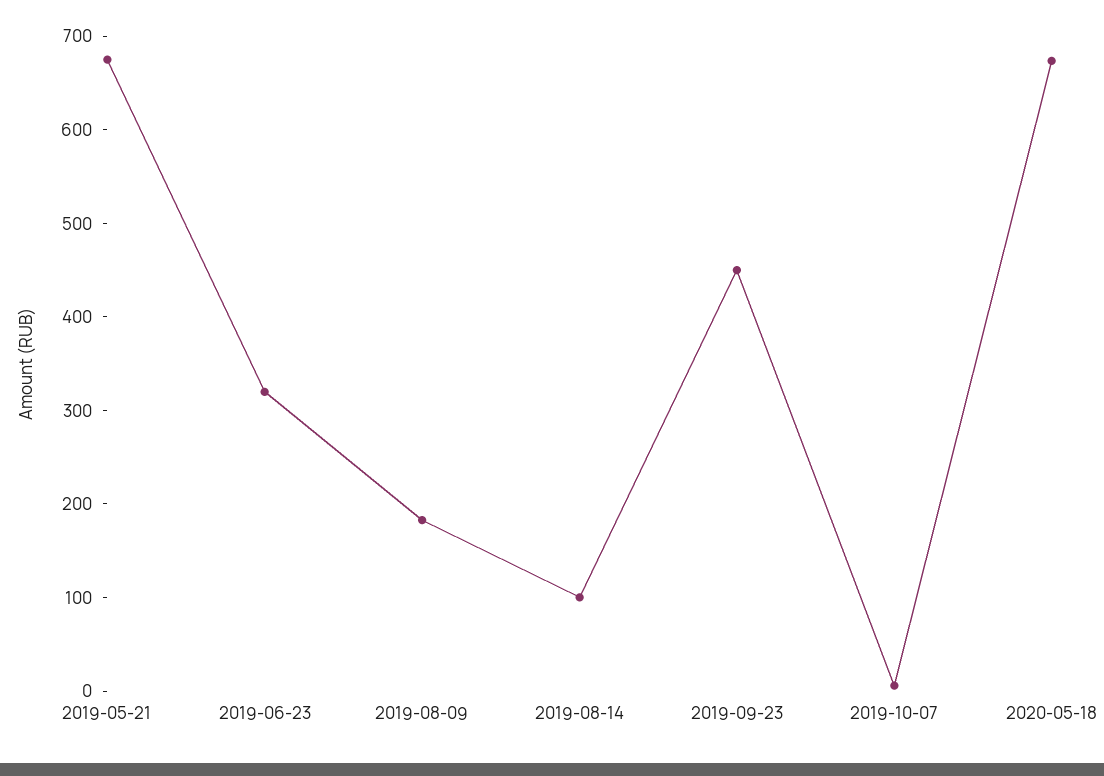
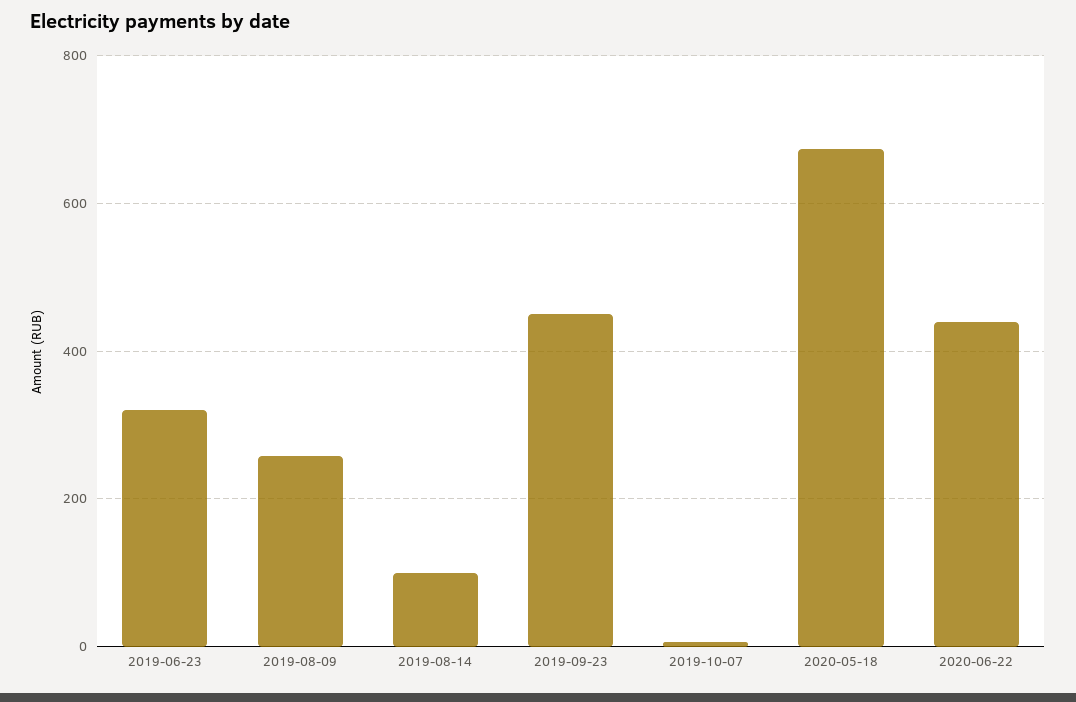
2019-05-21: 680 -> none
2019-08-09: 180 -> 260
2020-06-22: none -> 440

